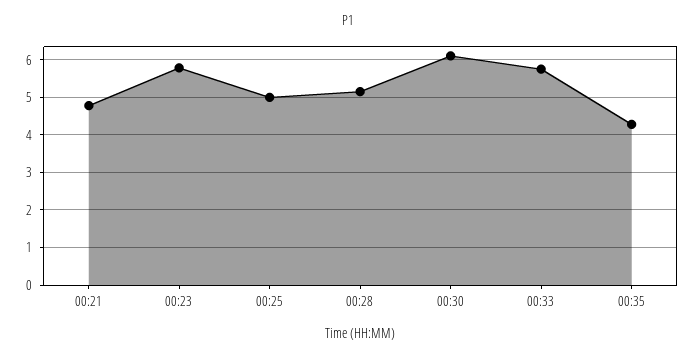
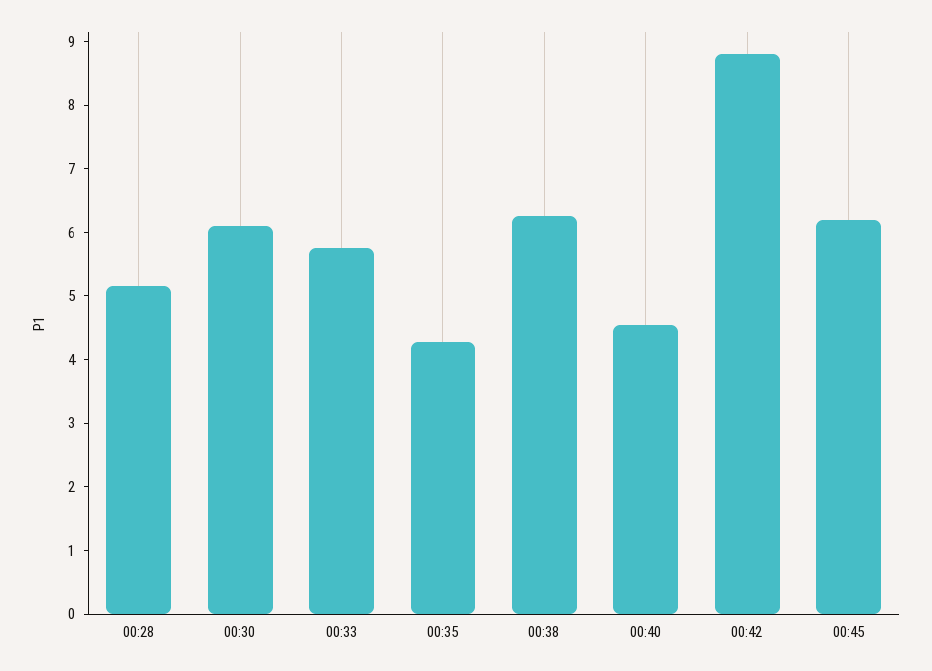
00:21: 4.8 -> none
00:23: 5.8 -> none
00:25: 5 -> none
00:38: none -> 6.2
00:40: none -> 4.6
00:42: none -> 8.8
00:45: none -> 6.2

